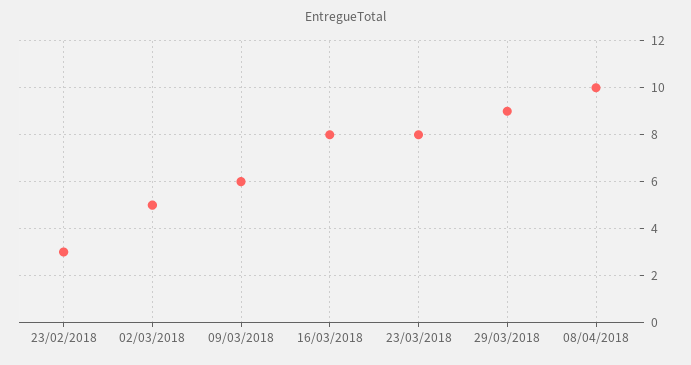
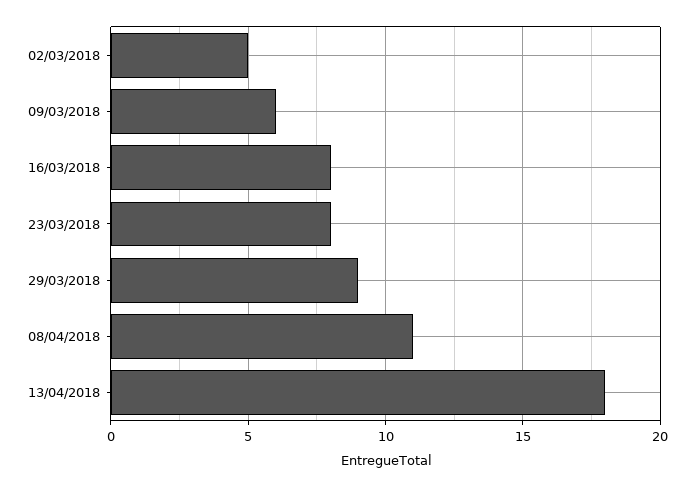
23/02/2018: 3 -> none
08/04/2018: 10 -> 11
13/04/2018: none -> 18

